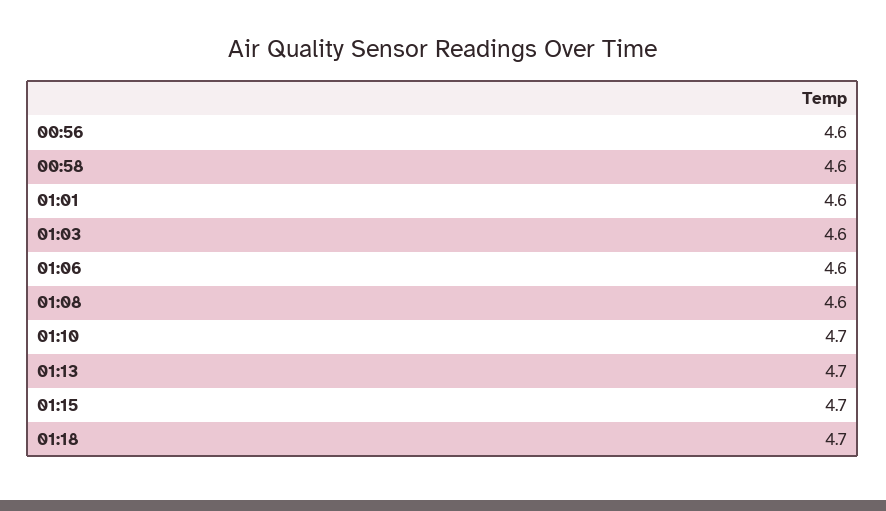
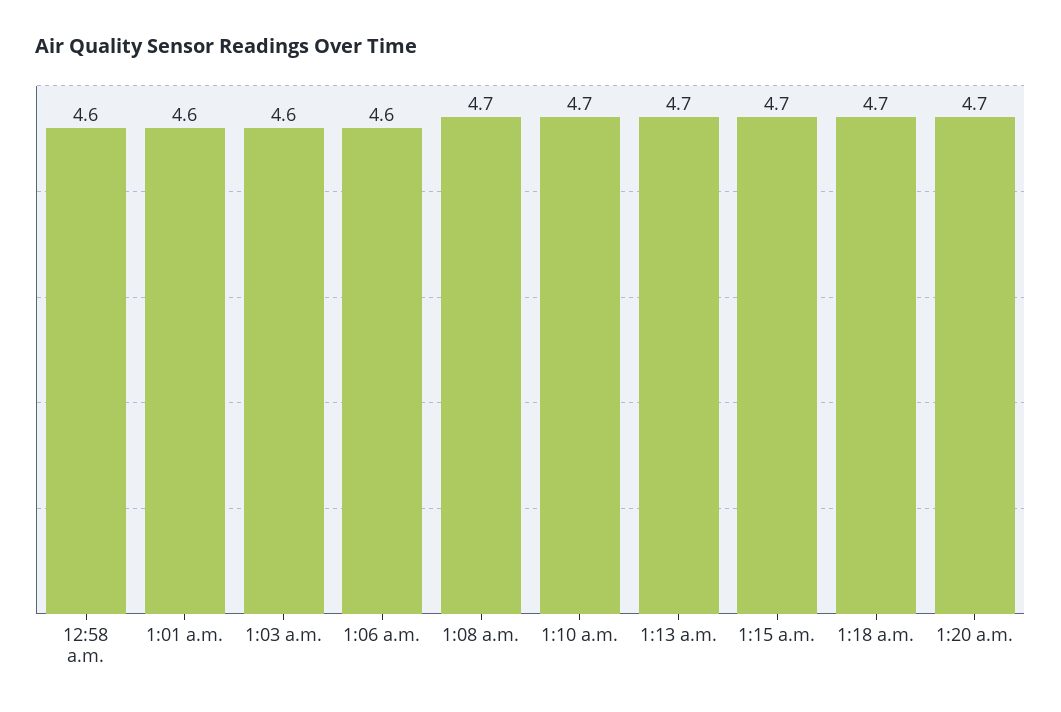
00:56: 4.6 -> none
01:08: 4.6 -> 4.7
1:20 a.m.: none -> 4.7

